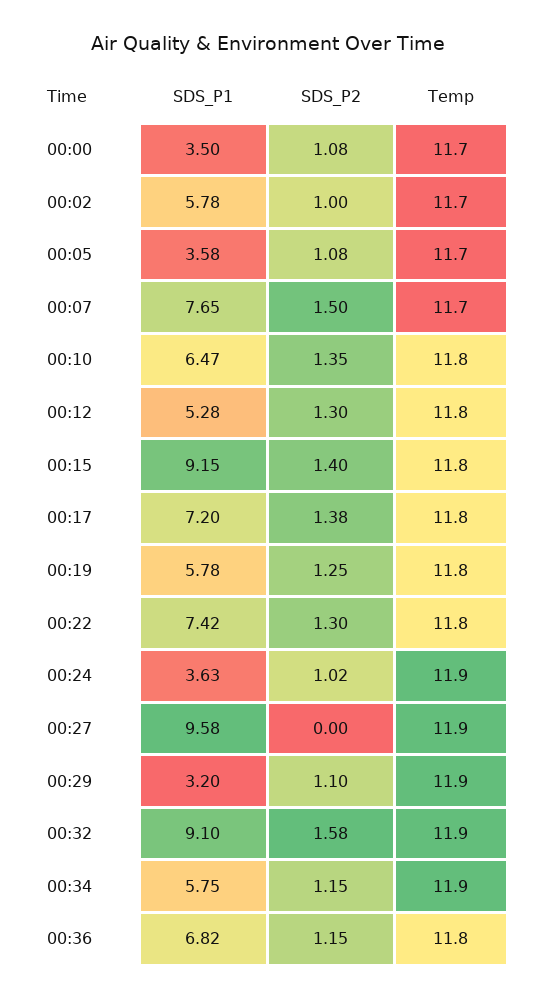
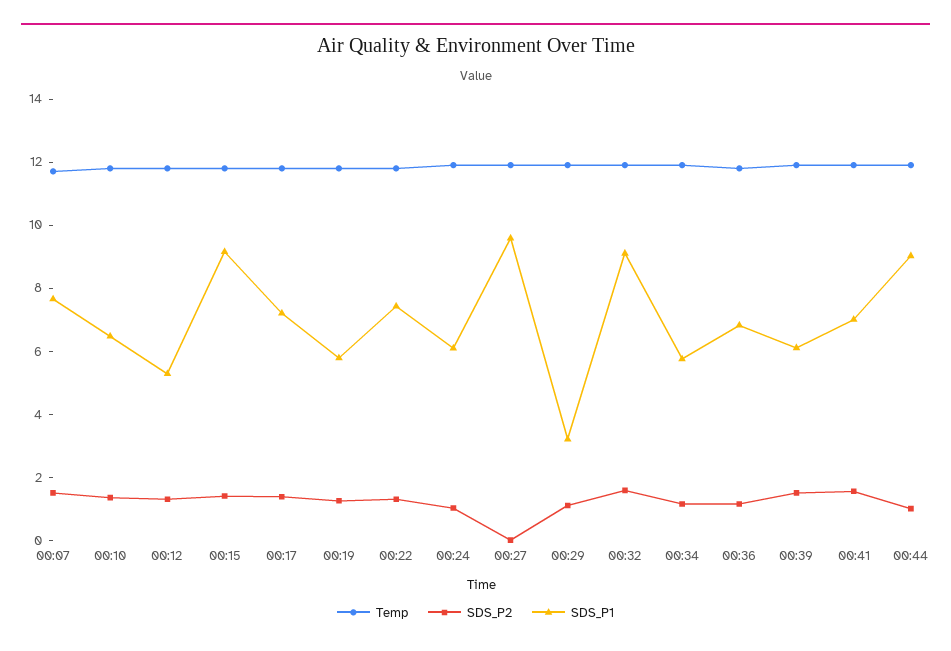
SDS_P1, 00:00: 3.5 -> none
SDS_P2, 00:00: 1.08 -> none
Temp, 00:00: 11.7 -> none
SDS_P1, 00:02: 5.78 -> none
SDS_P2, 00:02: 1 -> none
Temp, 00:02: 11.7 -> none
SDS_P1, 00:05: 3.58 -> none
SDS_P2, 00:05: 1.08 -> none
Temp, 00:05: 11.7 -> none
SDS_P1, 00:24: 3.63 -> 6
Temp, 00:39: none -> 12
SDS_P2, 00:39: none -> 1.5
SDS_P1, 00:39: none -> 6
Temp, 00:41: none -> 12
SDS_P2, 00:41: none -> 1.5
SDS_P1, 00:41: none -> 7
Temp, 00:44: none -> 12
SDS_P2, 00:44: none -> 1
SDS_P1, 00:44: none -> 9

